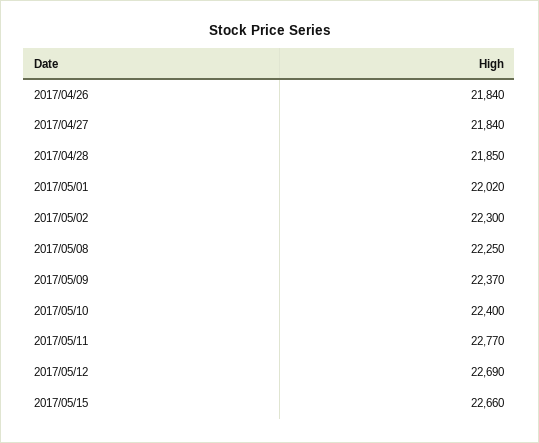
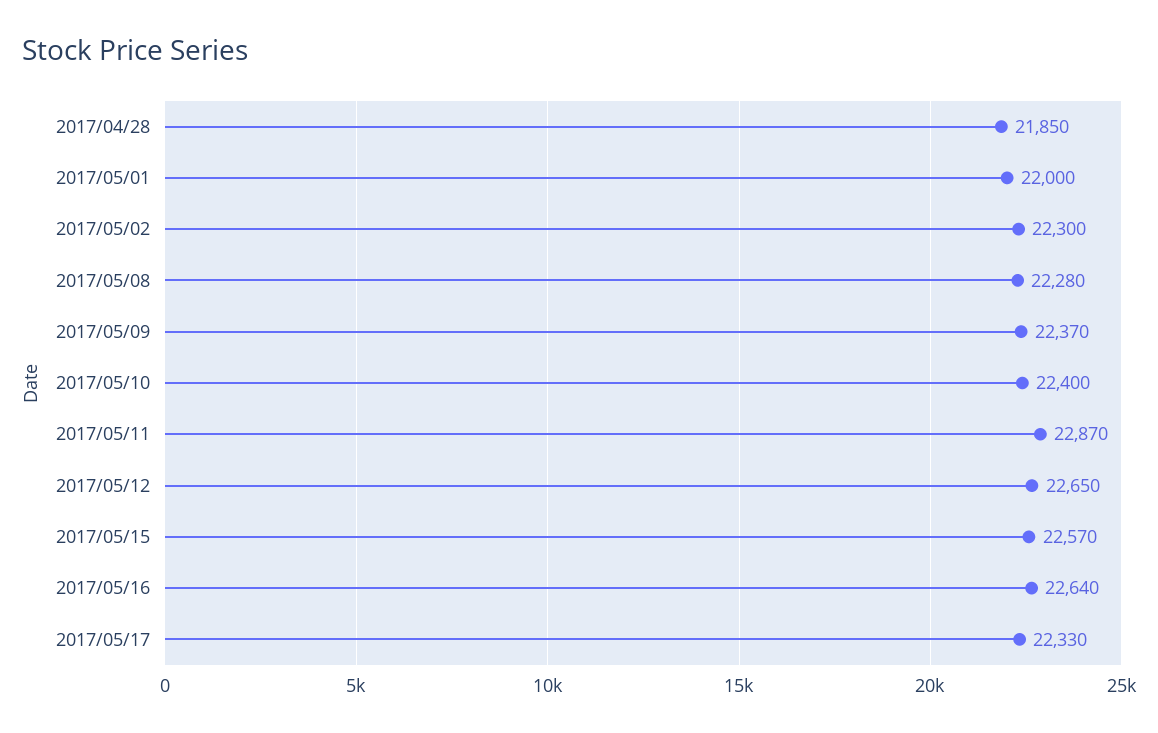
2017/04/26: 21840 -> none
2017/04/27: 21840 -> none
2017/05/01: 22020 -> 22000
2017/05/08: 22250 -> 22280
2017/05/11: 22770 -> 22870
2017/05/12: 22690 -> 22650
2017/05/15: 22660 -> 22570
2017/05/16: none -> 22640
2017/05/17: none -> 22330

